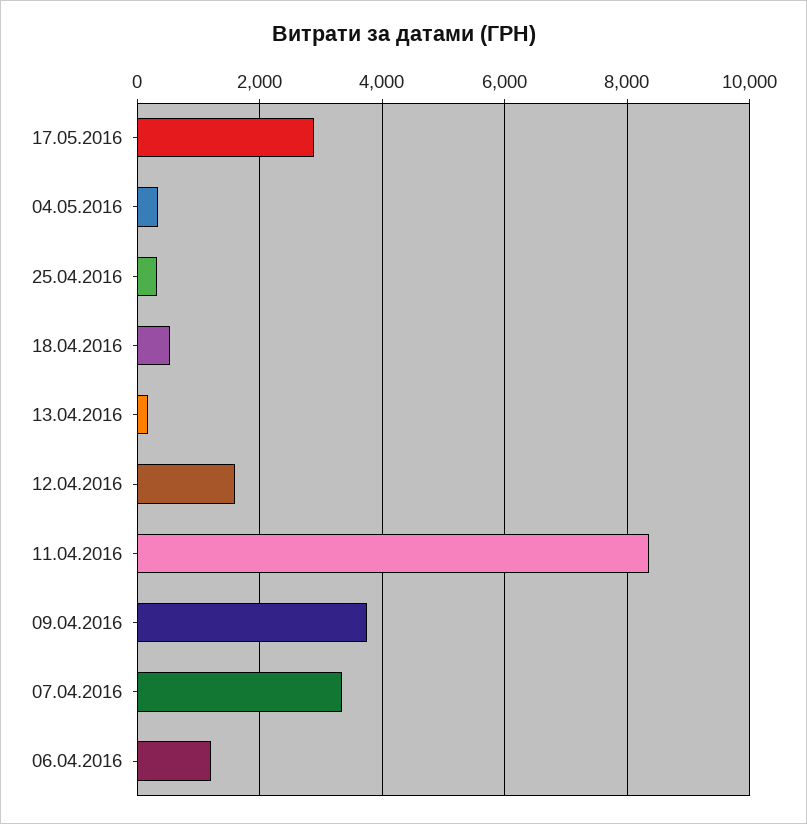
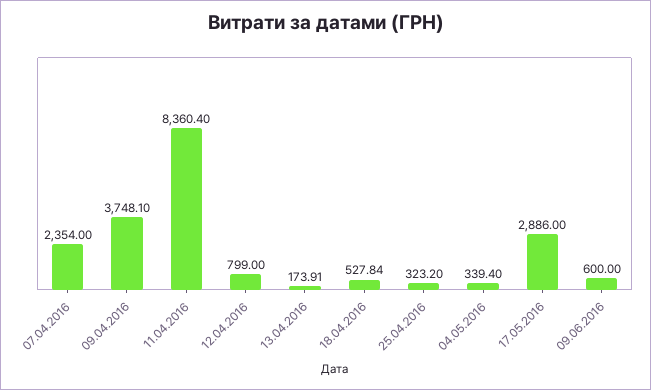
12.04.2016: 1600 -> 799
07.04.2016: 3400 -> 2354
06.04.2016: 1200 -> none
09.06.2016: none -> 600

